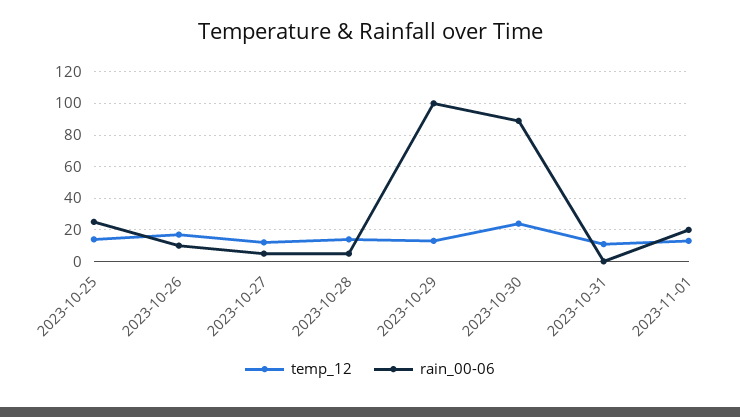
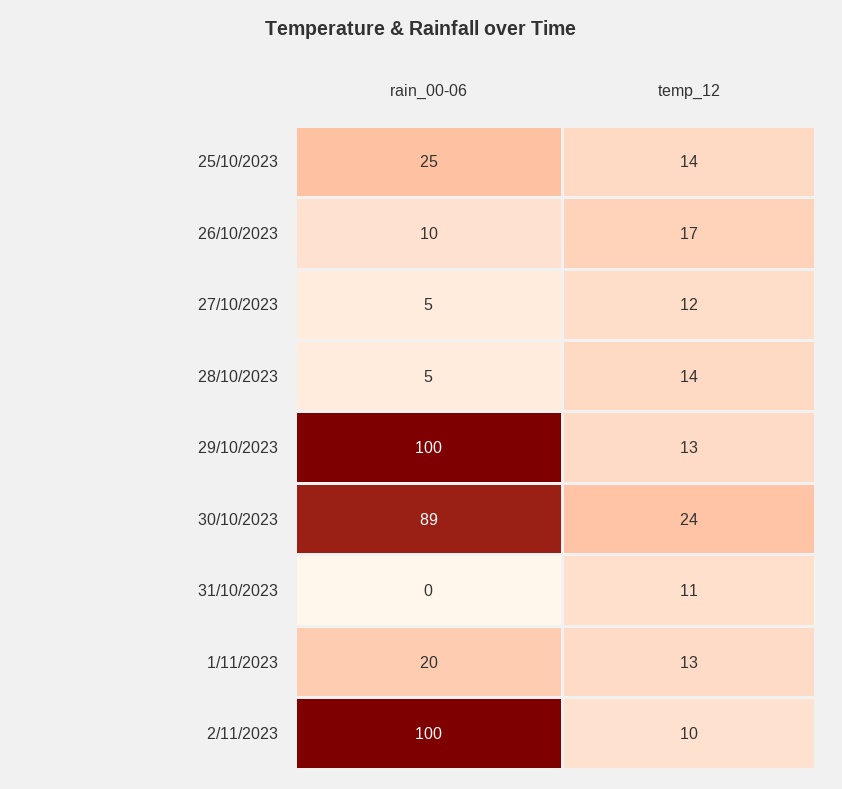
rain_00-06, 2/11/2023: none -> 100
temp_12, 2/11/2023: none -> 10

